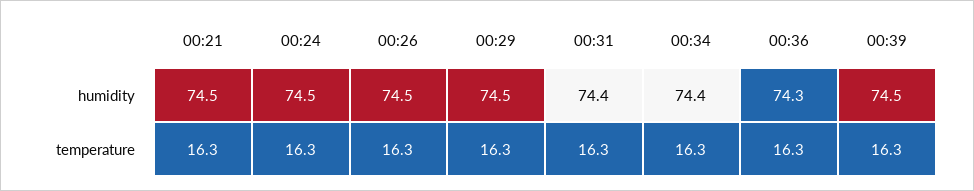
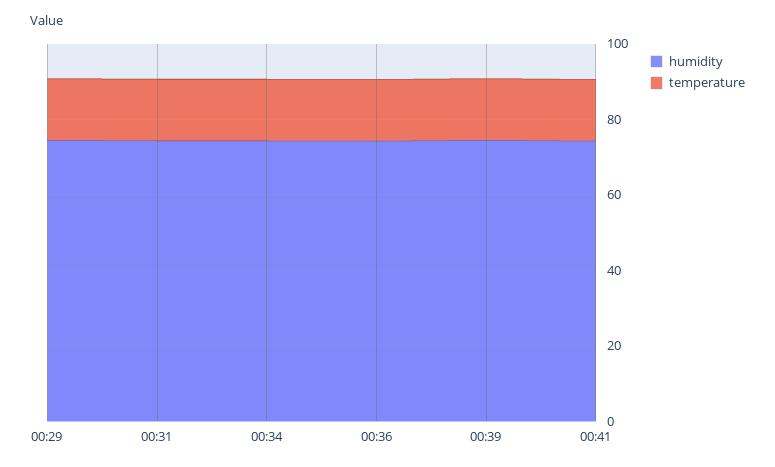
humidity, 00:21: 74.5 -> none
humidity, 00:24: 74.5 -> none
humidity, 00:26: 74.5 -> none
temperature, 00:21: 16.3 -> none
temperature, 00:24: 16.3 -> none
temperature, 00:26: 16.3 -> none
humidity, 00:41: none -> 75
temperature, 00:41: none -> 15

